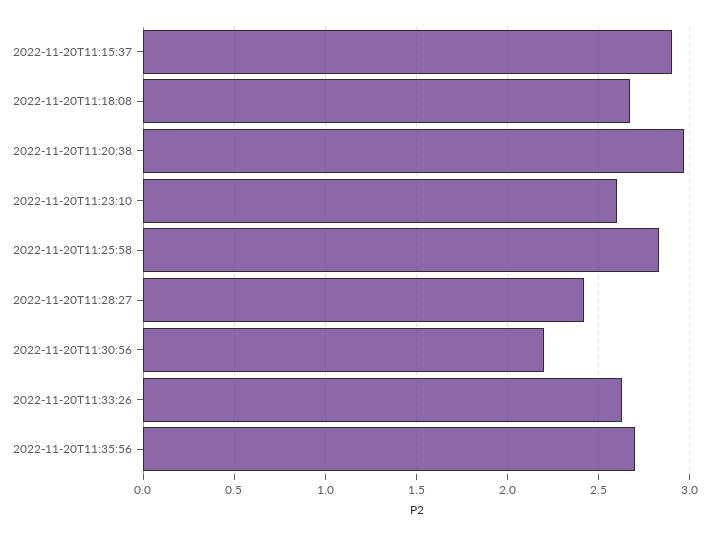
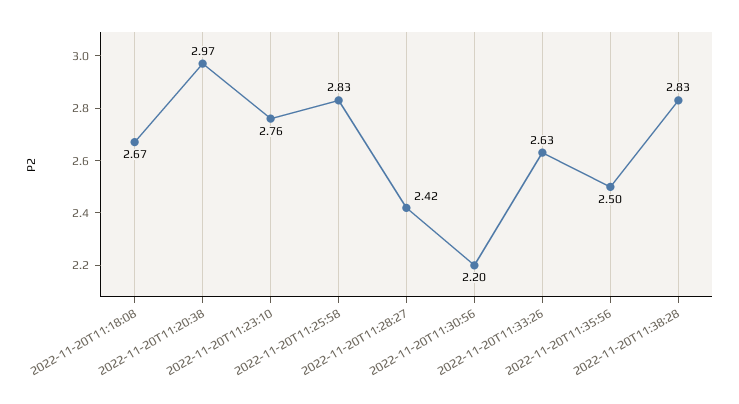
2022-11-20T11:15:37: 2.9 -> none
2022-11-20T11:23:10: 2.6 -> 2.76
2022-11-20T11:35:56: 2.7 -> 2.5
2022-11-20T11:38:28: none -> 2.83

